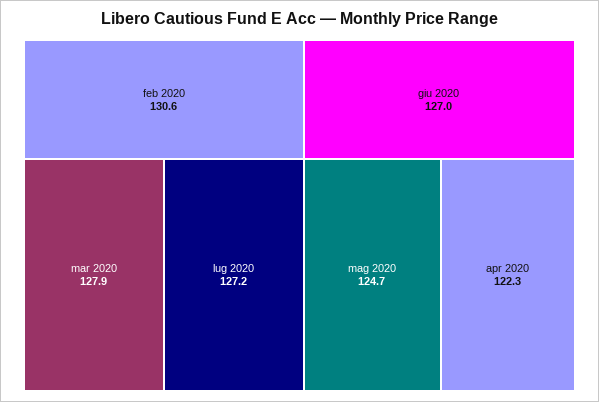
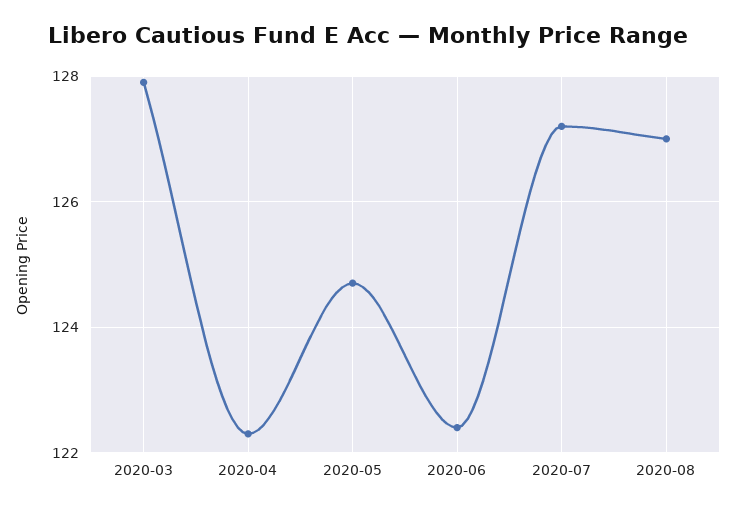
feb 2020: 130.6 -> none
giu 2020: 127 -> 122.5
2020-08: none -> 127

